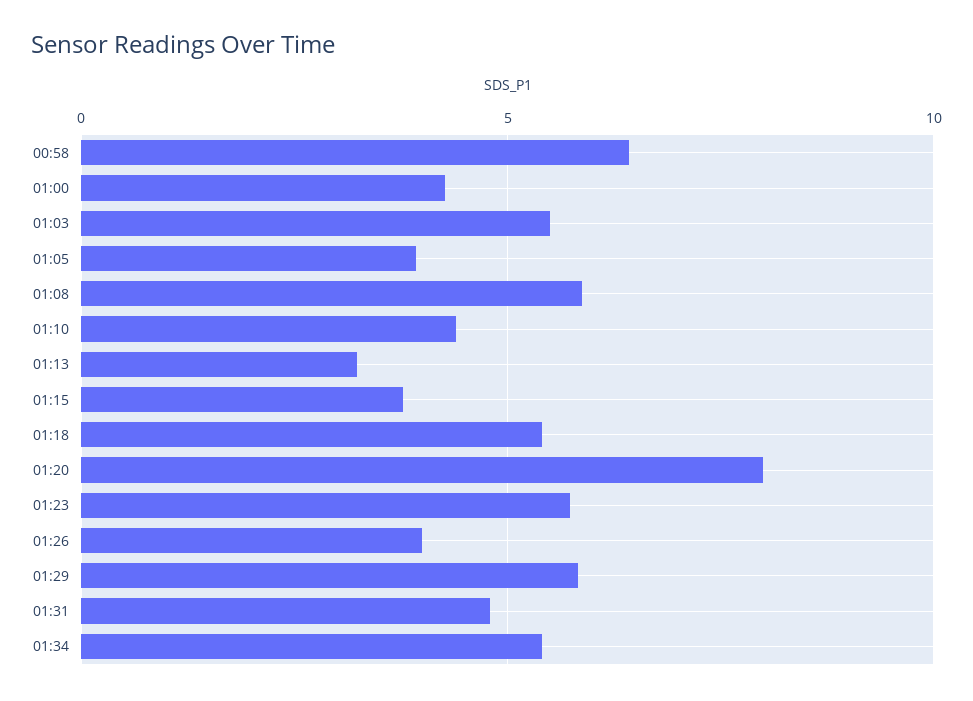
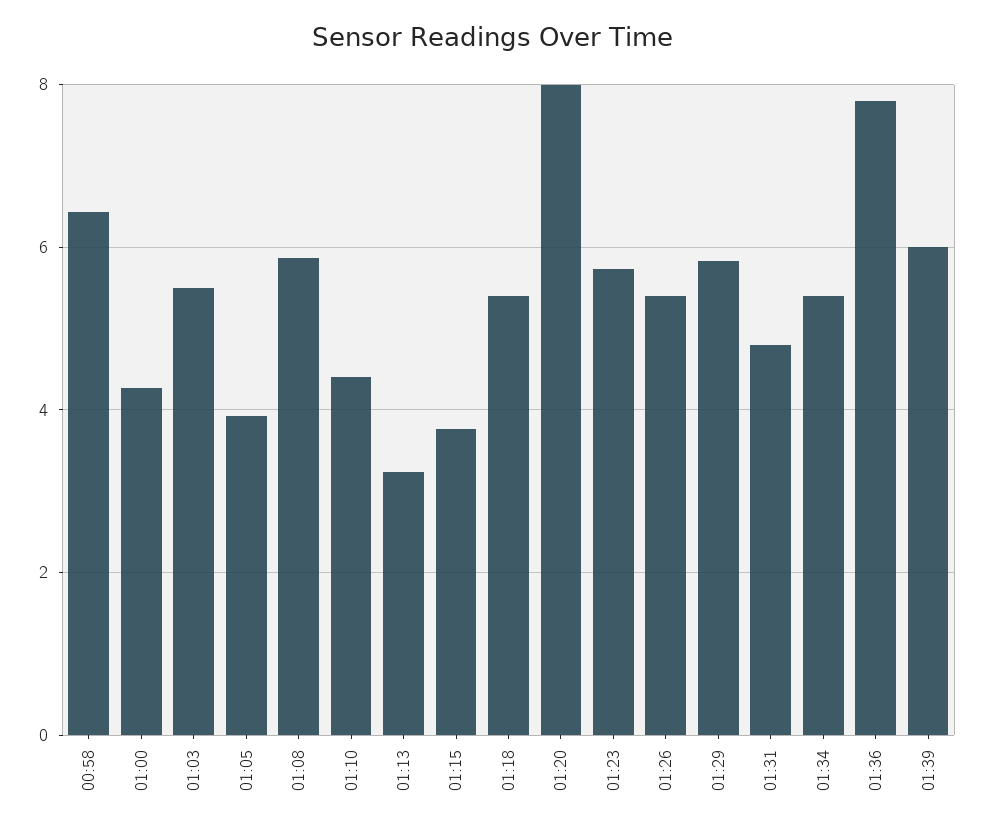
01:26: 4 -> 5.4
01:36: none -> 7.8
01:39: none -> 6

